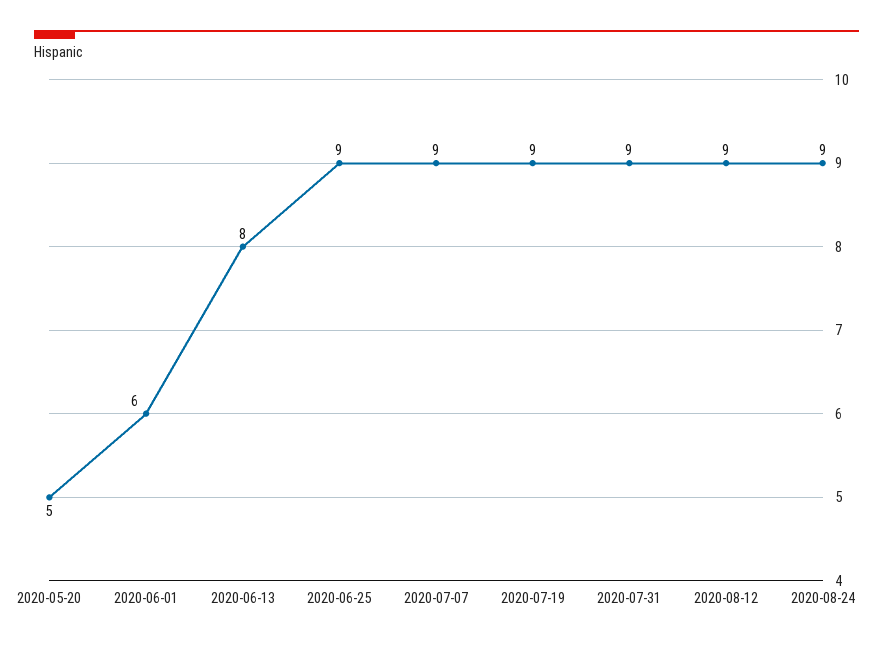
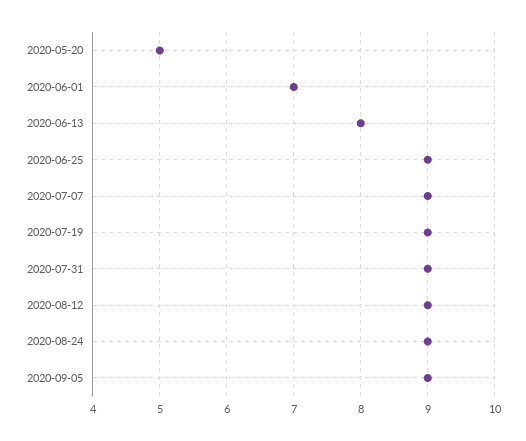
2020-06-01: 6 -> 7
2020-09-05: none -> 9

